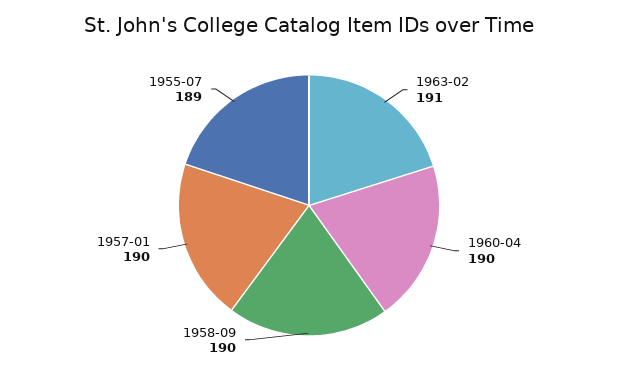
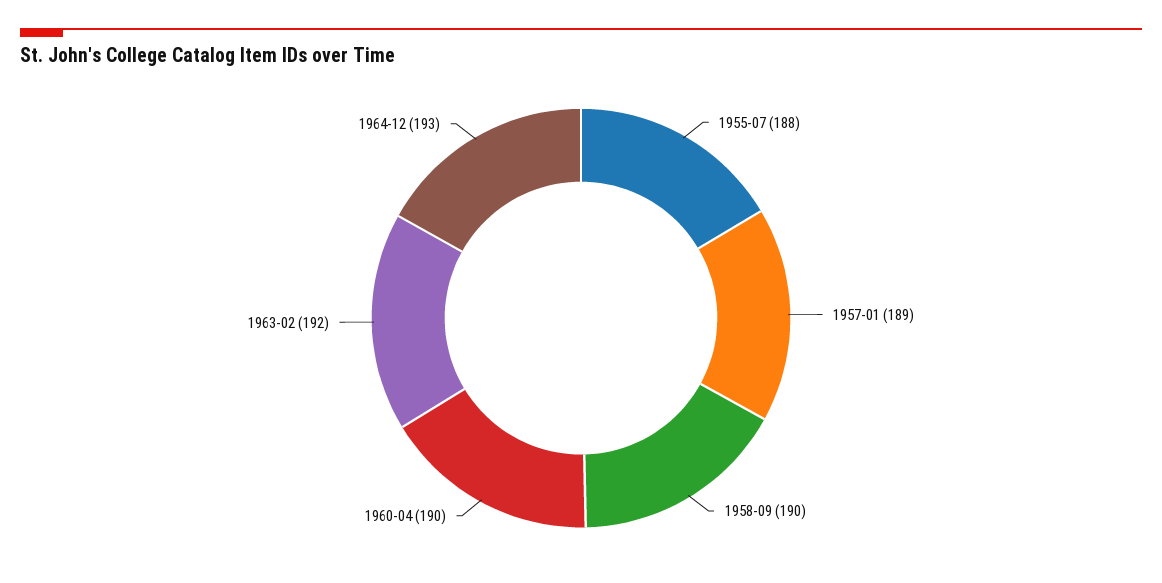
1963-02: 191 -> 192
1957-01: 190 -> 189
1955-07: 189 -> 188
1964-12: none -> 193

